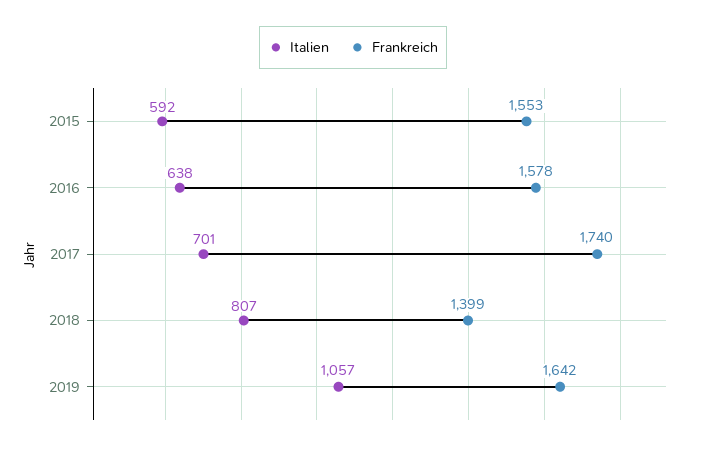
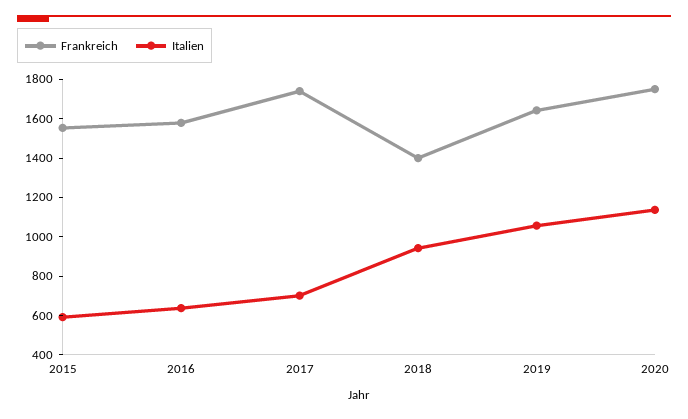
Italien, 2018: 807 -> 950
Frankreich, 2020: none -> 1750
Italien, 2020: none -> 1150

